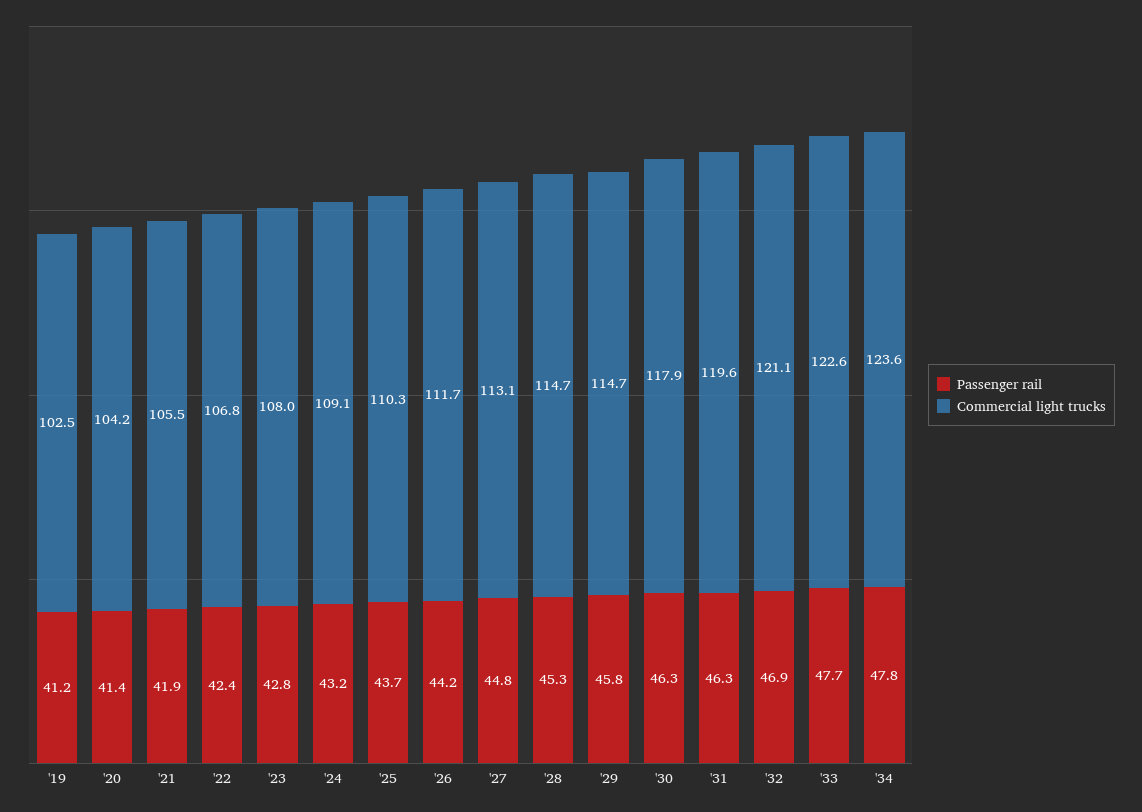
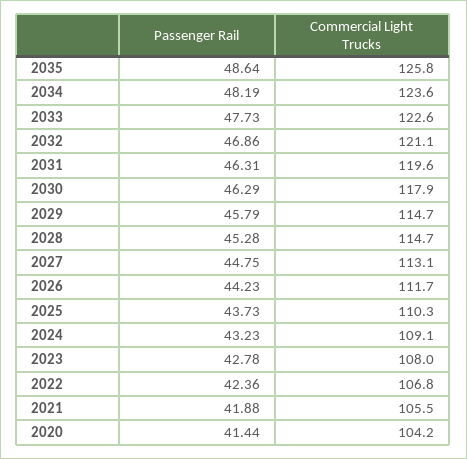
Passenger rail, '19: 41.2 -> none
Commercial light trucks, '19: 102.5 -> none
Passenger rail, '34: 47.8 -> 48.19
Passenger rail, 2035: none -> 48.64
Commercial light trucks, 2035: none -> 125.8

